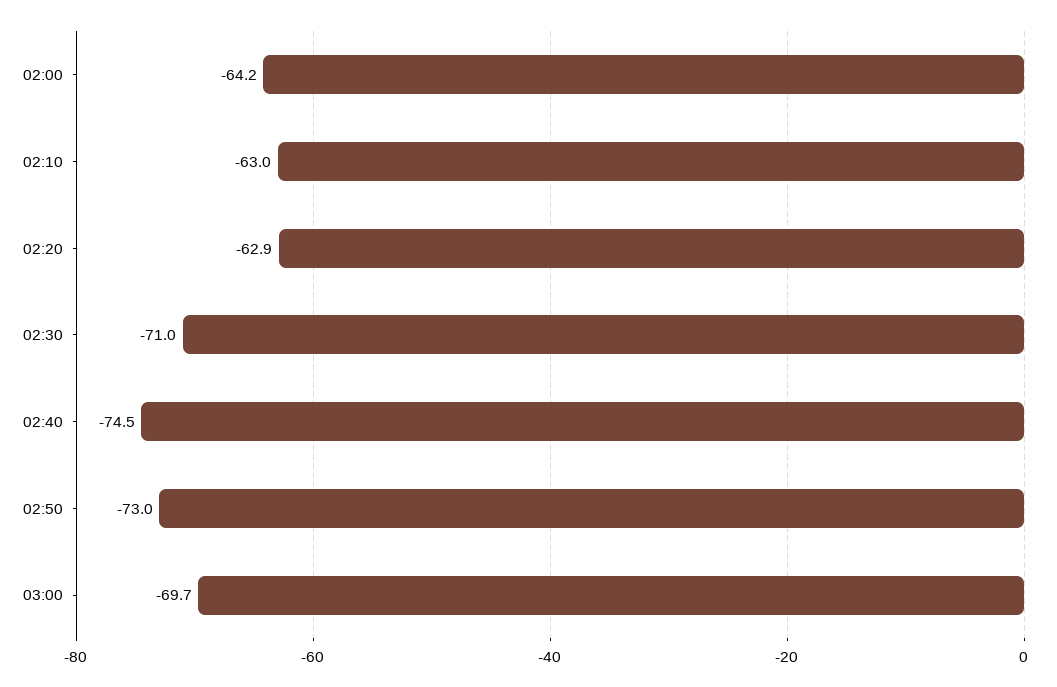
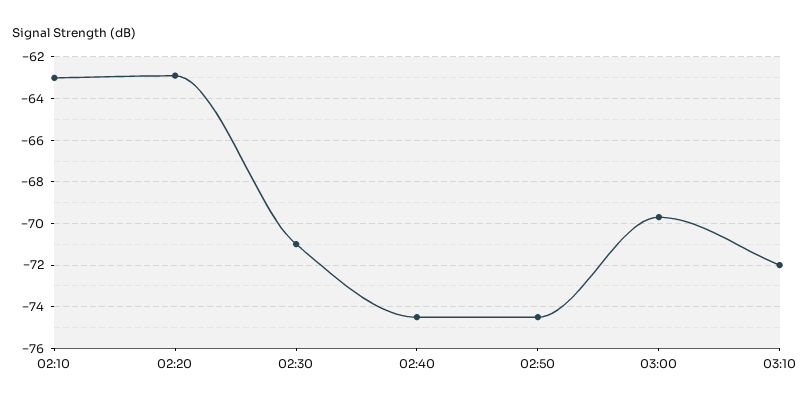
02:00: -64.2 -> none
02:50: -73 -> -74.5
03:10: none -> -72

